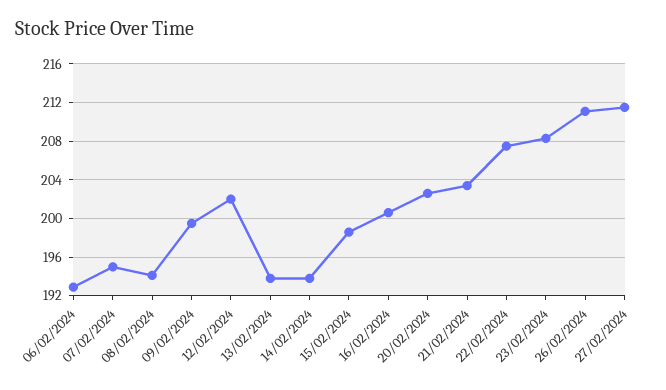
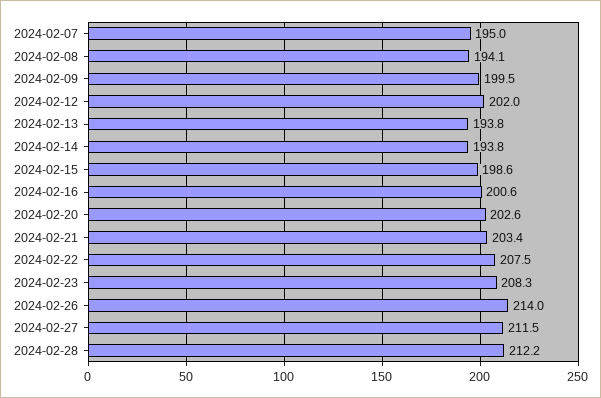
06/02/2024: 193 -> none
26/02/2024: 211 -> 214
2024-02-28: none -> 212.2

